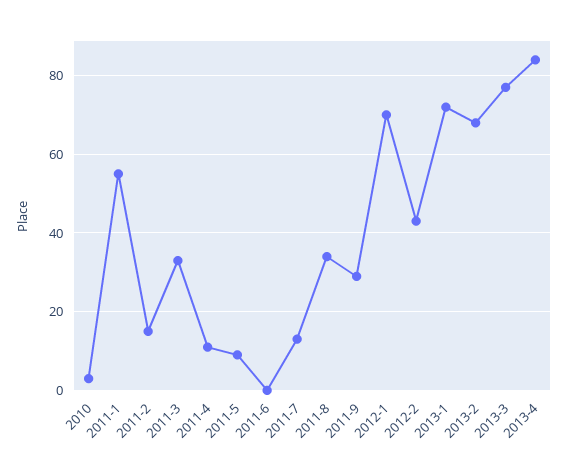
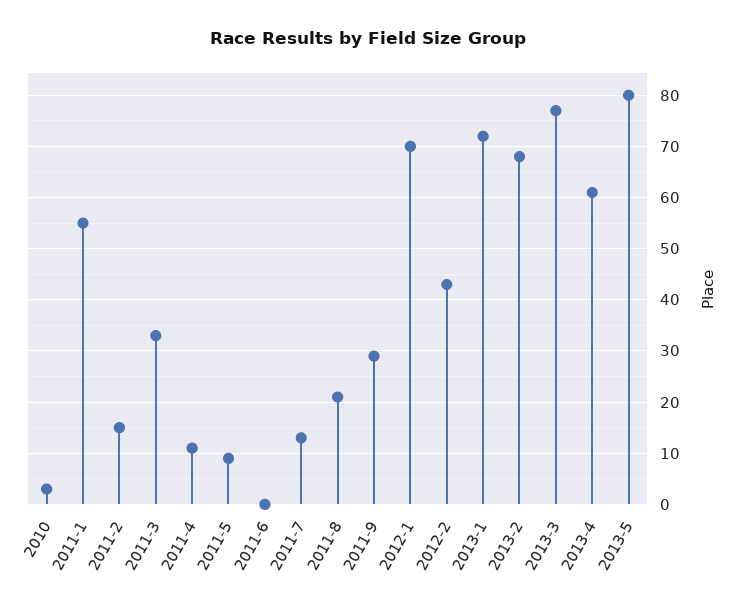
2011-8: 35 -> 20
2013-4: 85 -> 60
2013-5: none -> 80

